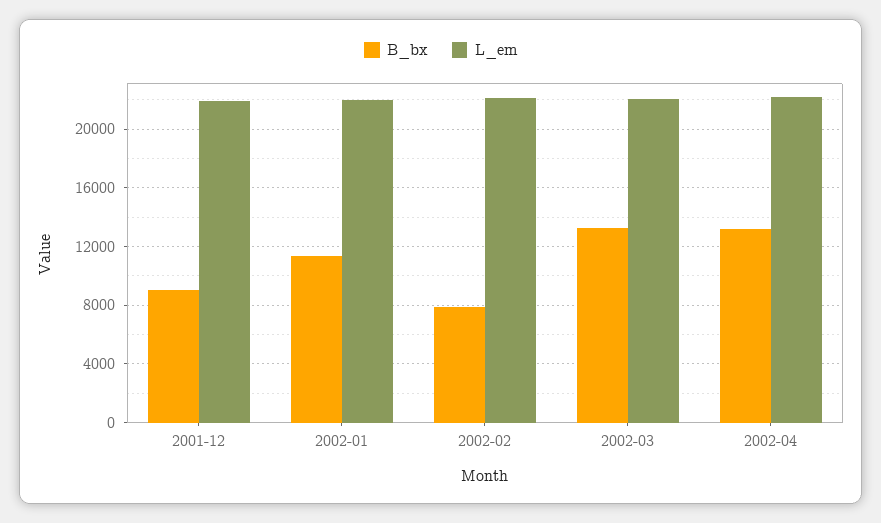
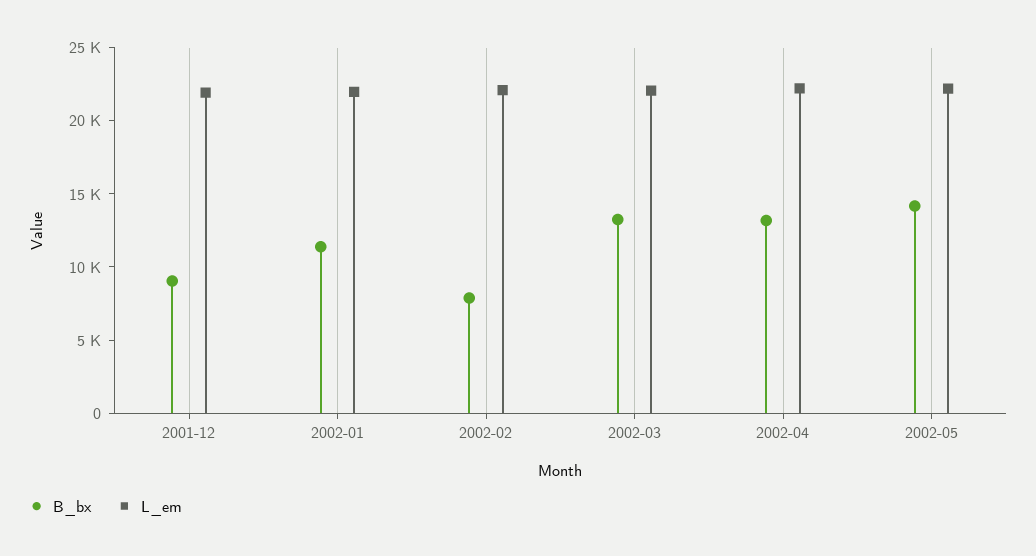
B_bx, 2002-05: none -> 14000
L_em, 2002-05: none -> 22000

